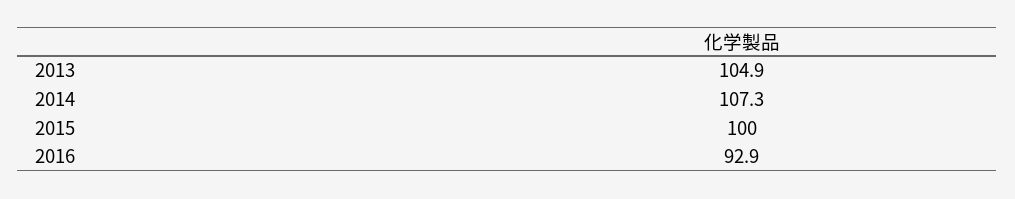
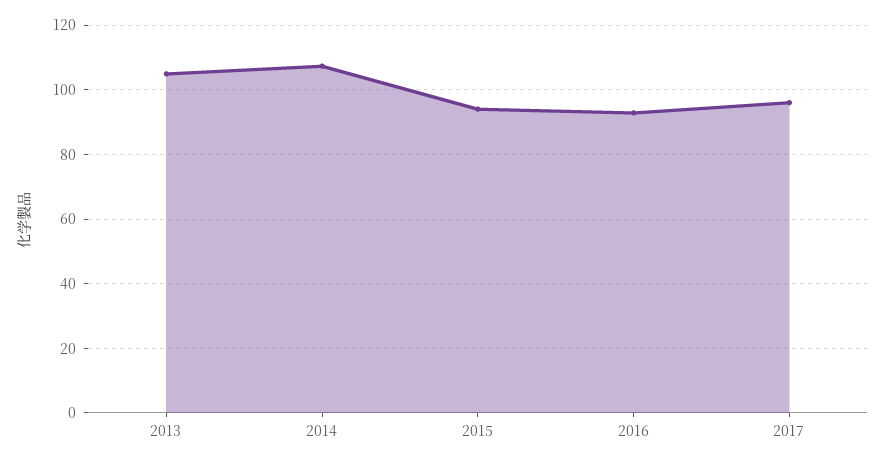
2015: 100 -> 94
2017: none -> 96

